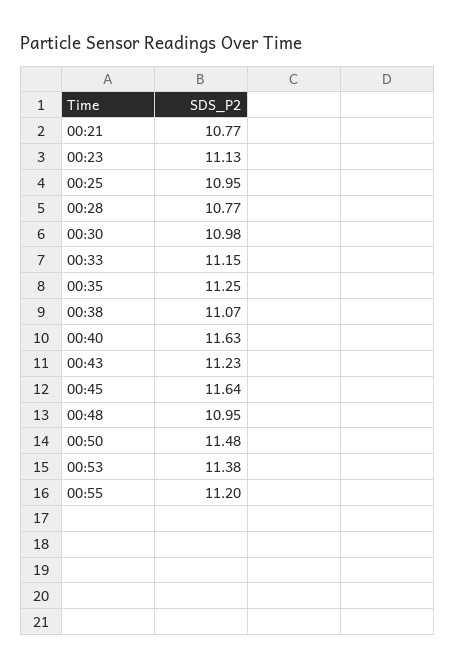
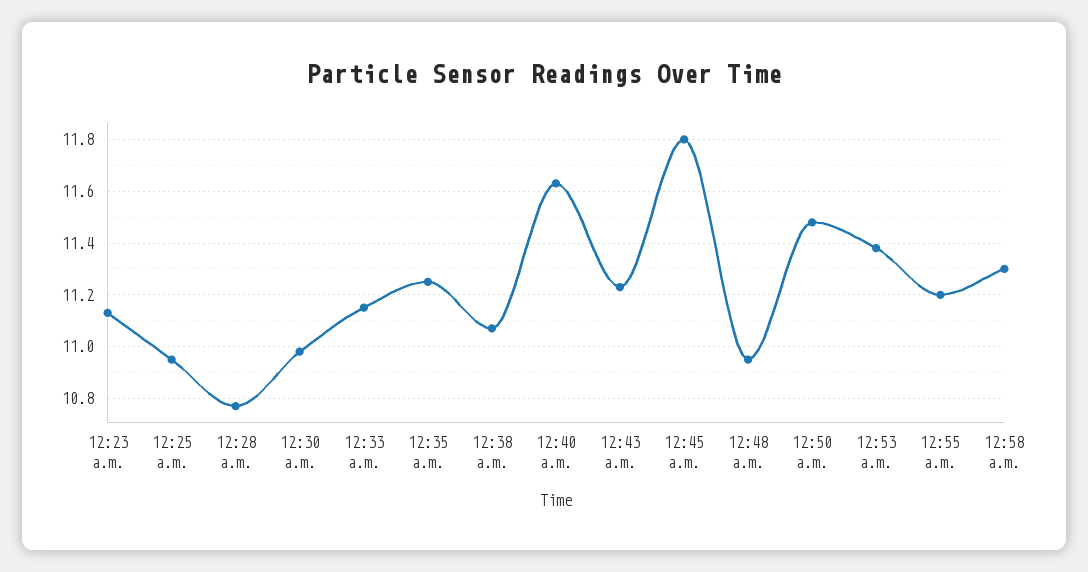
00:21: 10.77 -> none
00:45: 11.64 -> 11.8
12:58 a.m.: none -> 11.3

